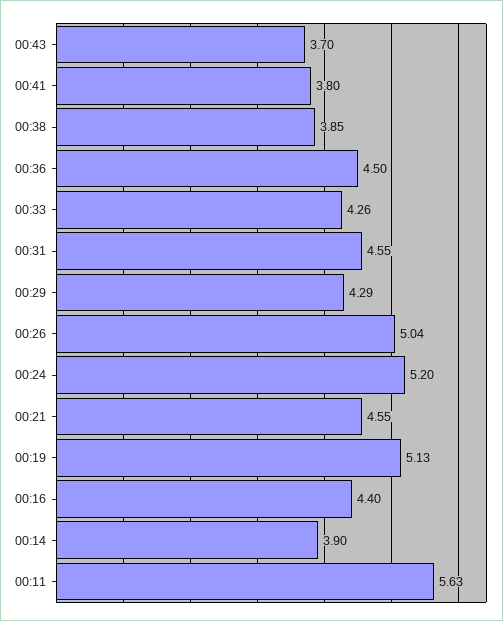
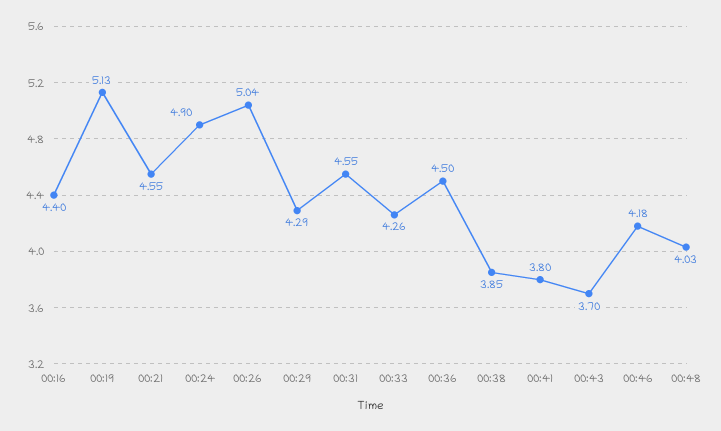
00:24: 5.2 -> 4.9
00:14: 3.9 -> none
00:11: 5.63 -> none
00:46: none -> 4.18
00:48: none -> 4.03

